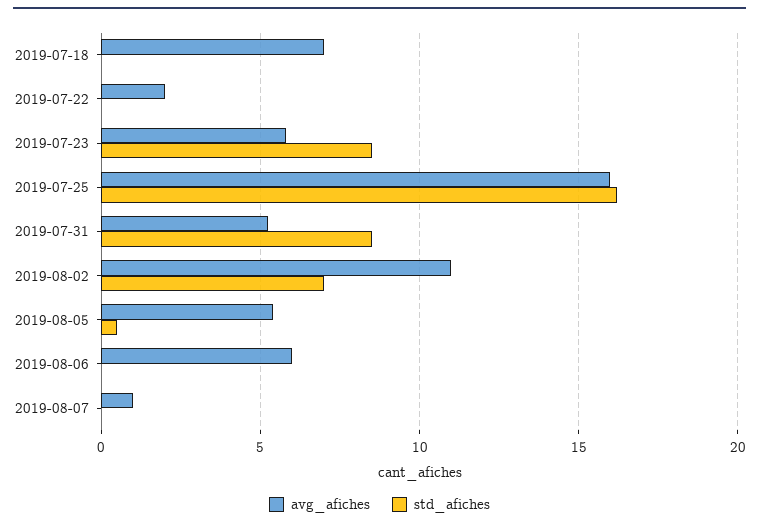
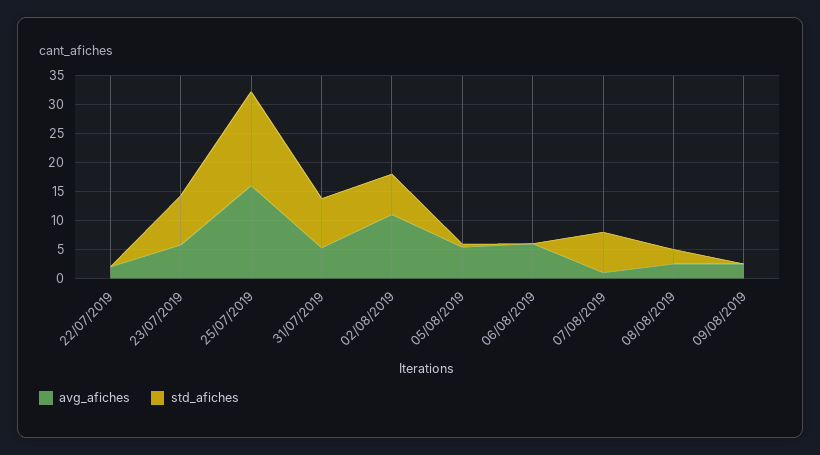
avg_afiches, 2019-07-18: 7 -> none
std_afiches, 2019-07-18: 0 -> none
std_afiches, 2019-08-07: 0 -> 7.5
avg_afiches, 08/08/2019: none -> 2.5
std_afiches, 08/08/2019: none -> 2.5
avg_afiches, 09/08/2019: none -> 2.5
std_afiches, 09/08/2019: none -> 0

